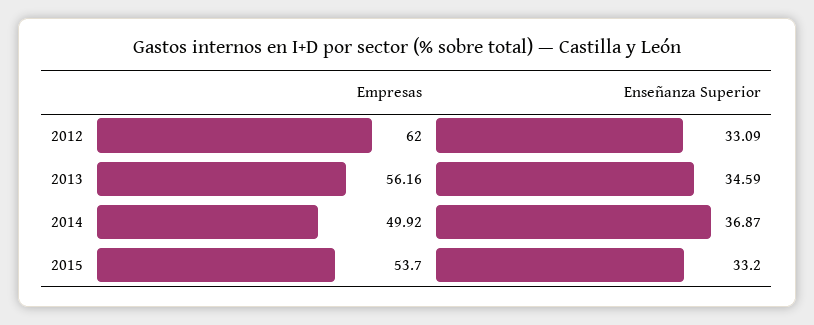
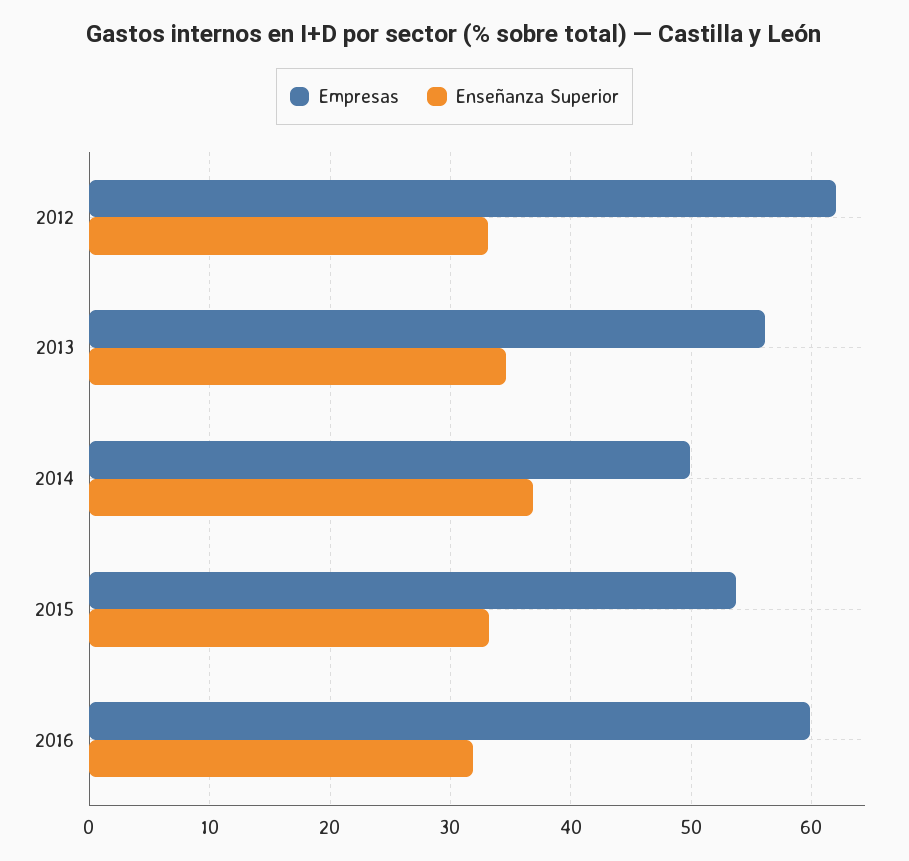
Empresas, 2016: none -> 60
Enseñanza Superior, 2016: none -> 32

